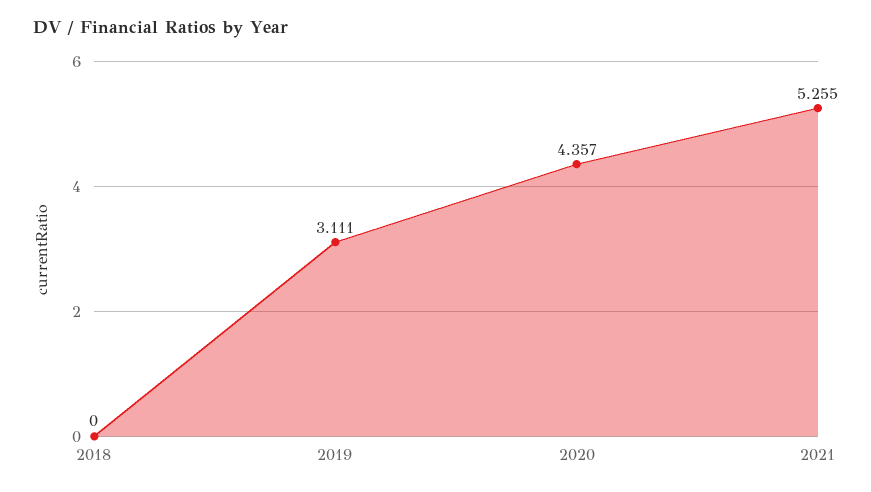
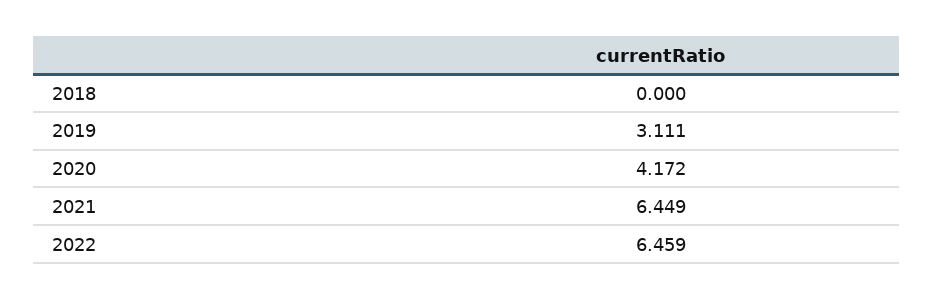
2020: 4.357 -> 4.172
2021: 5.255 -> 6.449
2022: none -> 6.459

